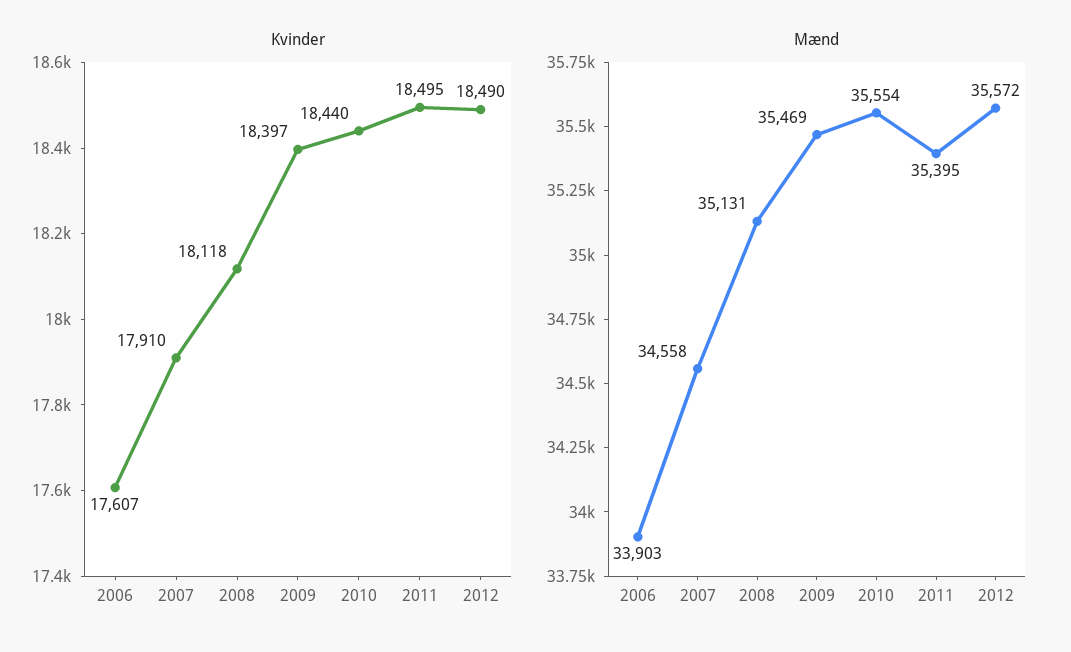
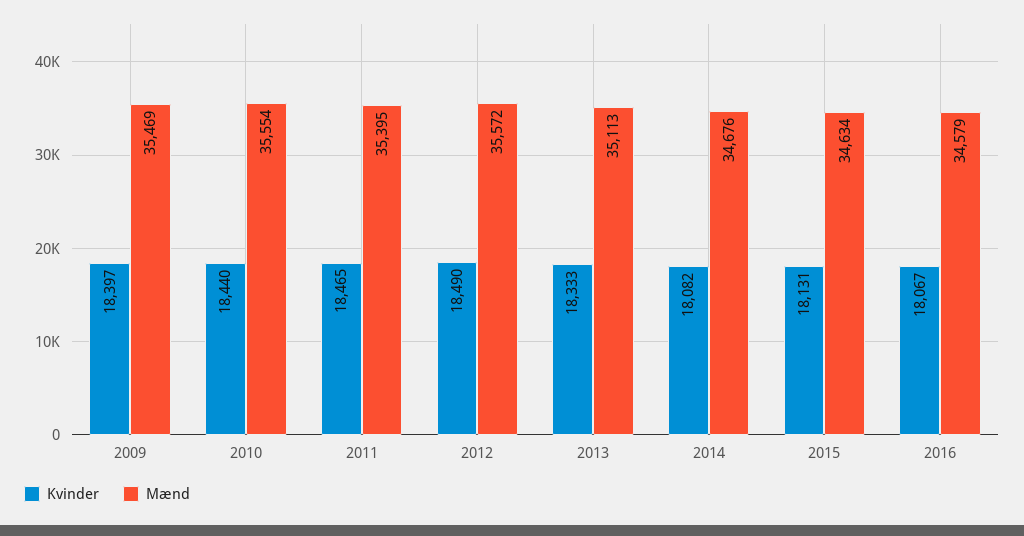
Kvinder, 2006: 17607 -> none
Kvinder, 2007: 17910 -> none
Kvinder, 2008: 18118 -> none
Kvinder, 2011: 18495 -> 18465
Mænd, 2006: 33903 -> none
Mænd, 2007: 34558 -> none
Mænd, 2008: 35131 -> none
Kvinder, 2013: none -> 18333
Mænd, 2013: none -> 35113
Kvinder, 2014: none -> 18082
Mænd, 2014: none -> 34676
Kvinder, 2015: none -> 18131
Mænd, 2015: none -> 34634
Kvinder, 2016: none -> 18067
Mænd, 2016: none -> 34579

